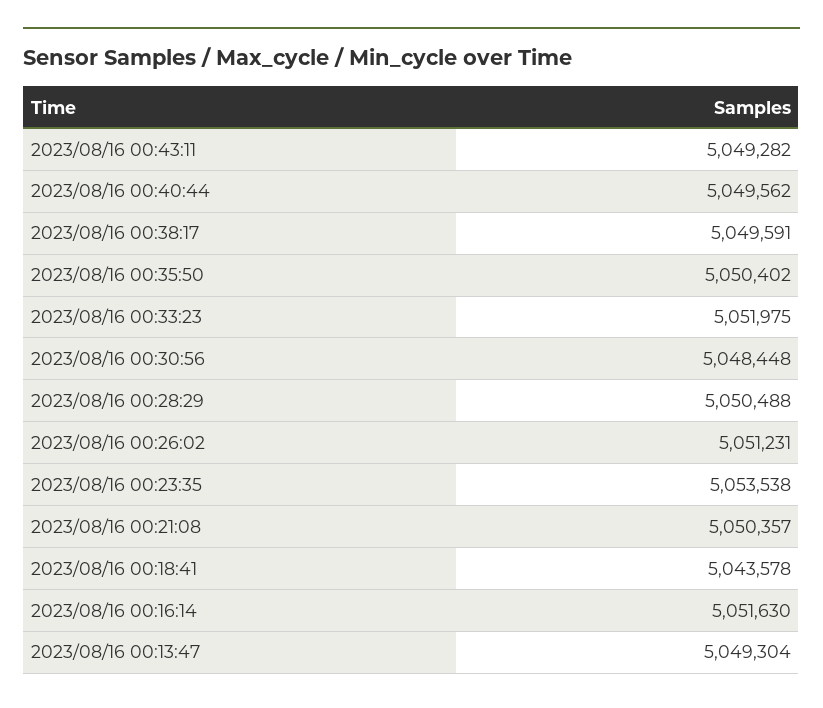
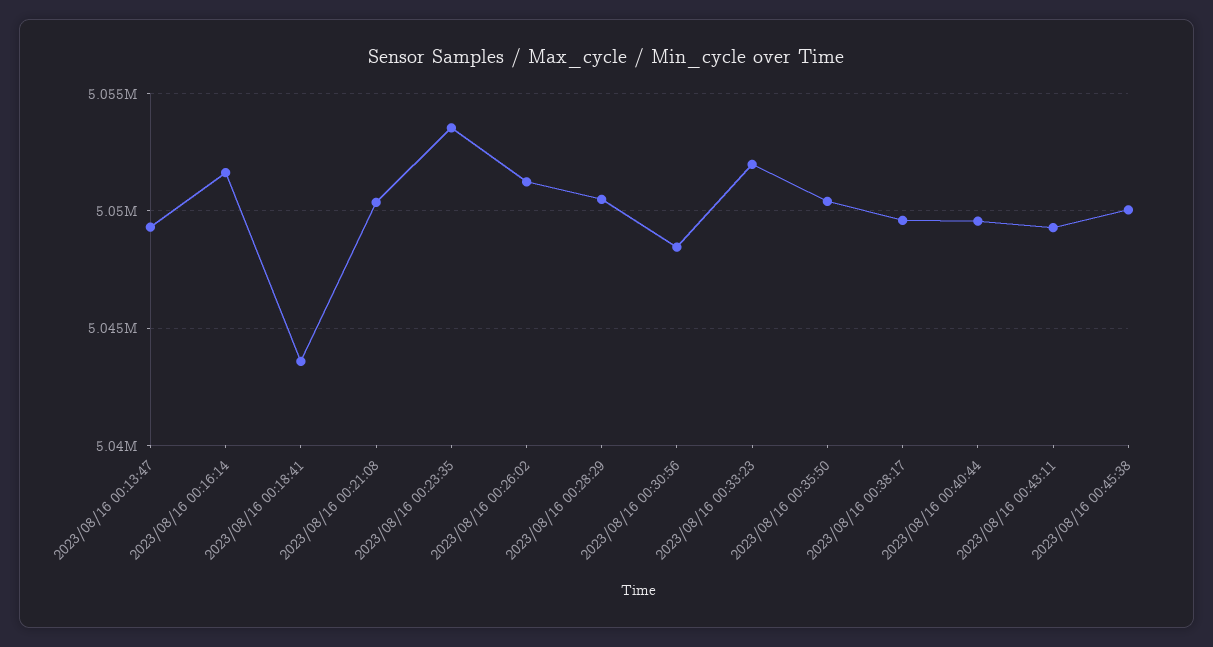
2023/08/16 00:45:38: none -> 5050000

